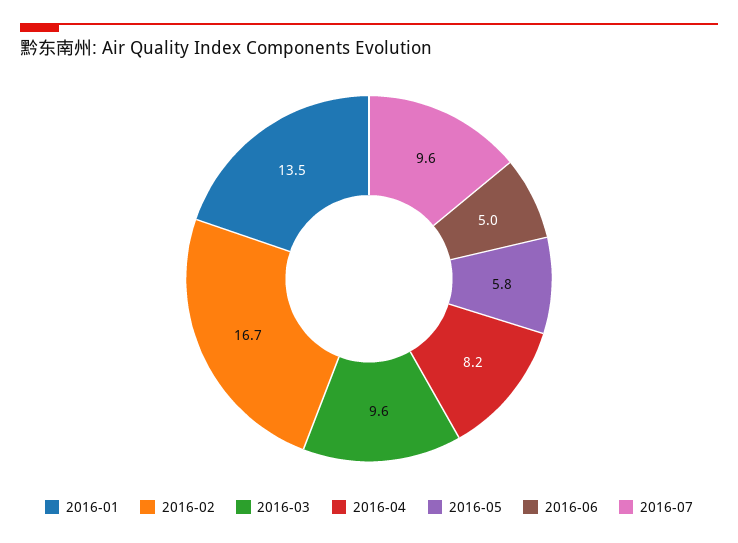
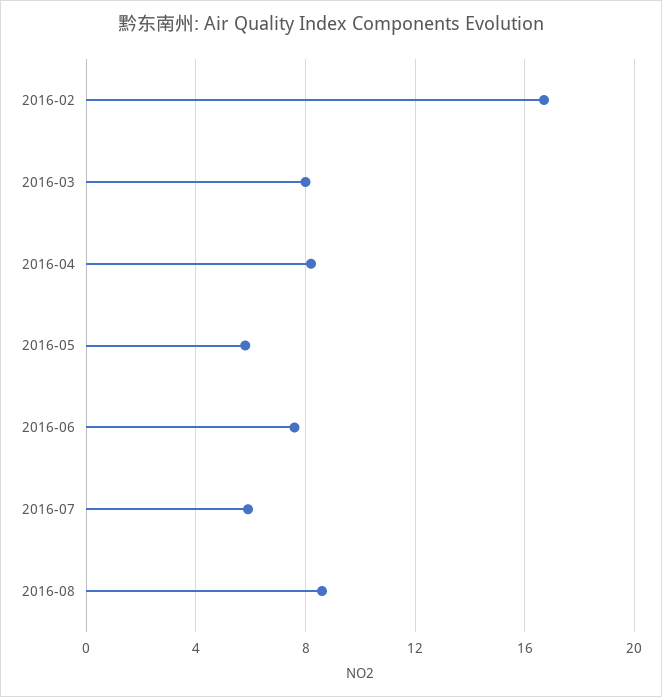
2016-01: 13.5 -> none
2016-03: 9.6 -> 8
2016-06: 5 -> 7.5
2016-07: 9.6 -> 6
2016-08: none -> 8.5

